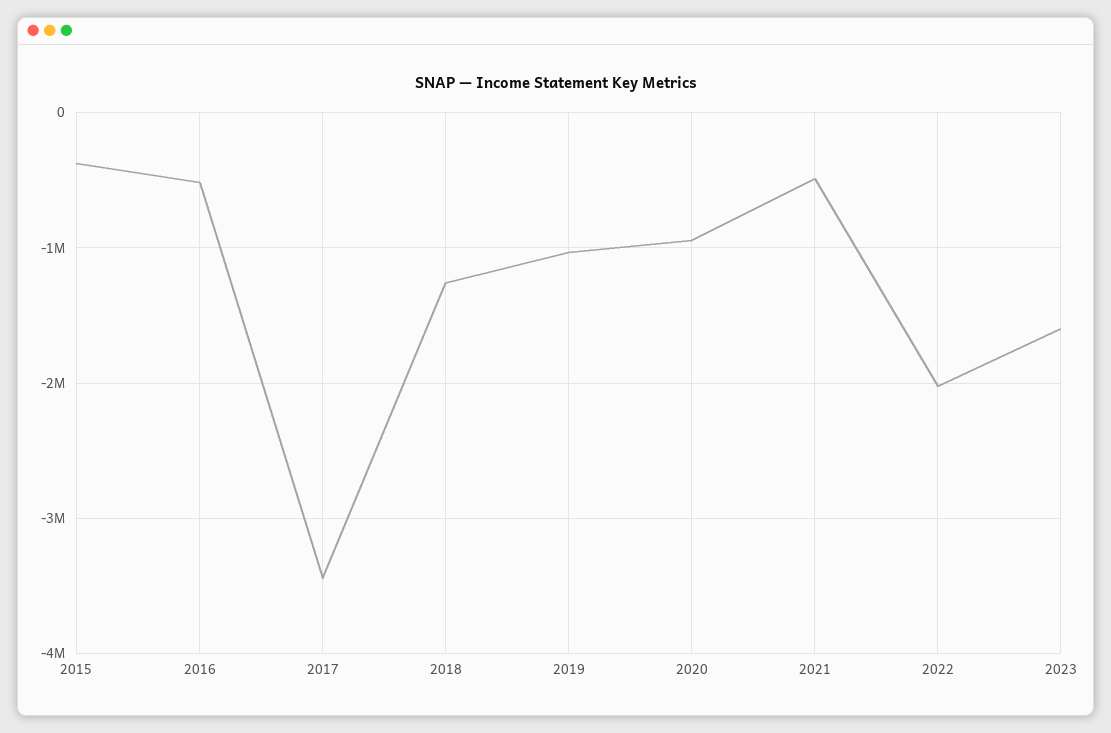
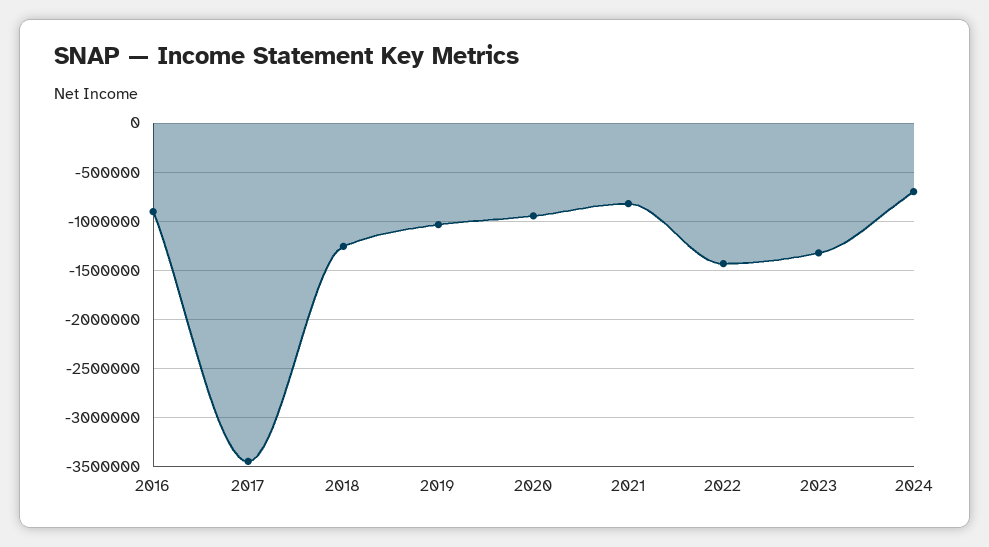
2015: -400000 -> none
2016: -500000 -> -900000
2021: -500000 -> -800000
2022: -2000000 -> -1400000
2023: -1600000 -> -1300000
2024: none -> -700000

